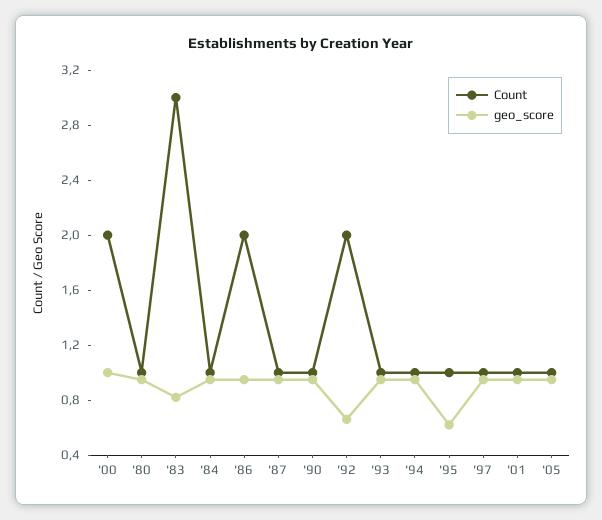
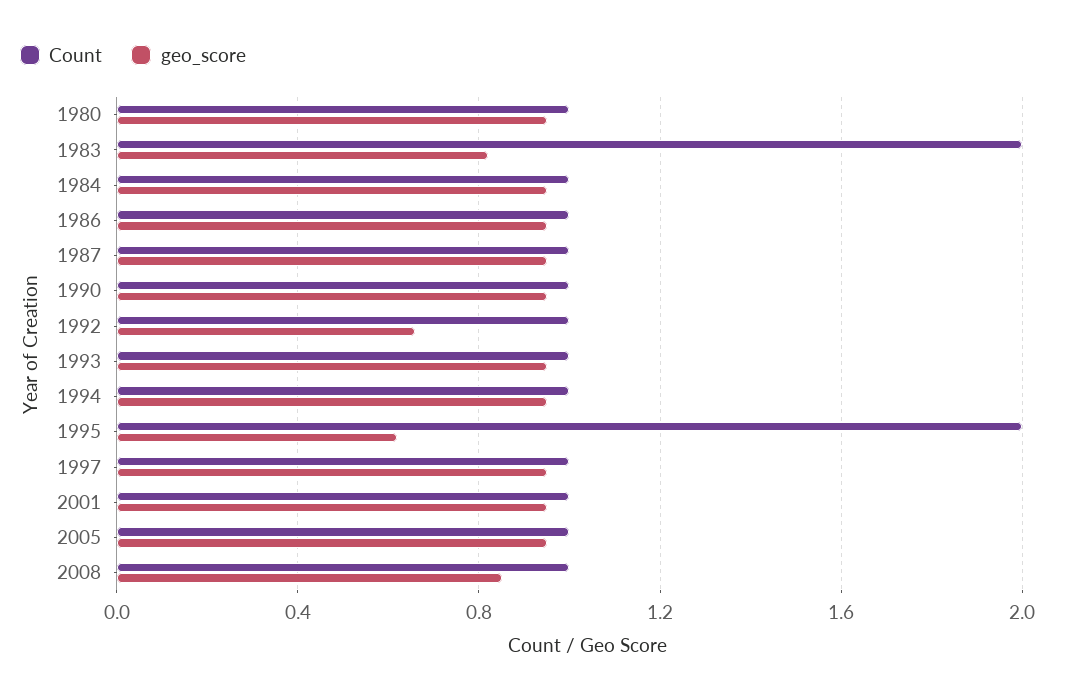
Count, '00: 2 -> none
geo_score, '00: 1 -> none
Count, '83: 3 -> 2
Count, '86: 2 -> 1
Count, '92: 2 -> 1
Count, '95: 1 -> 2
Count, 2008: none -> 1
geo_score, 2008: none -> 0.85

